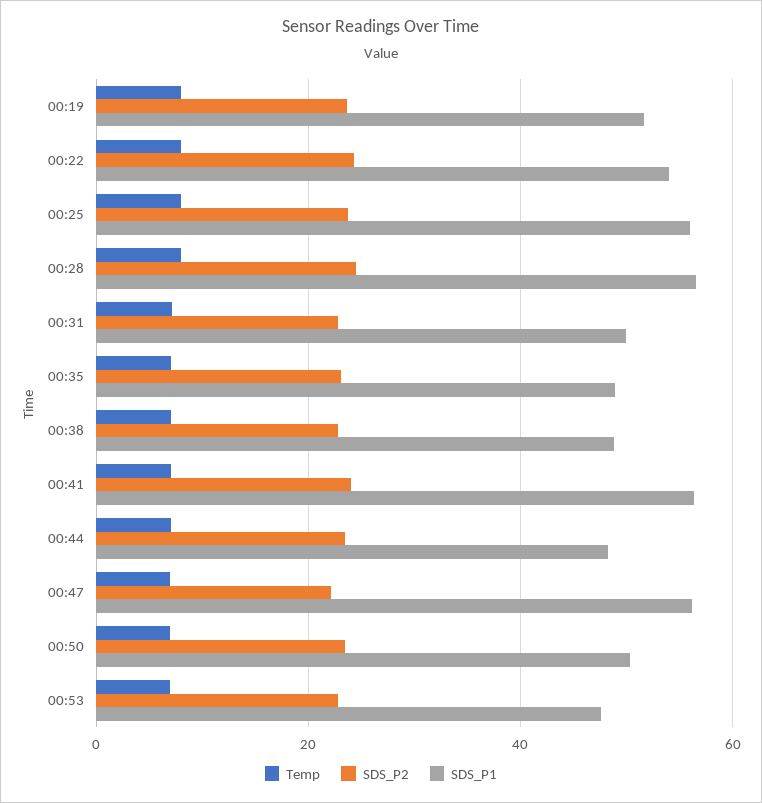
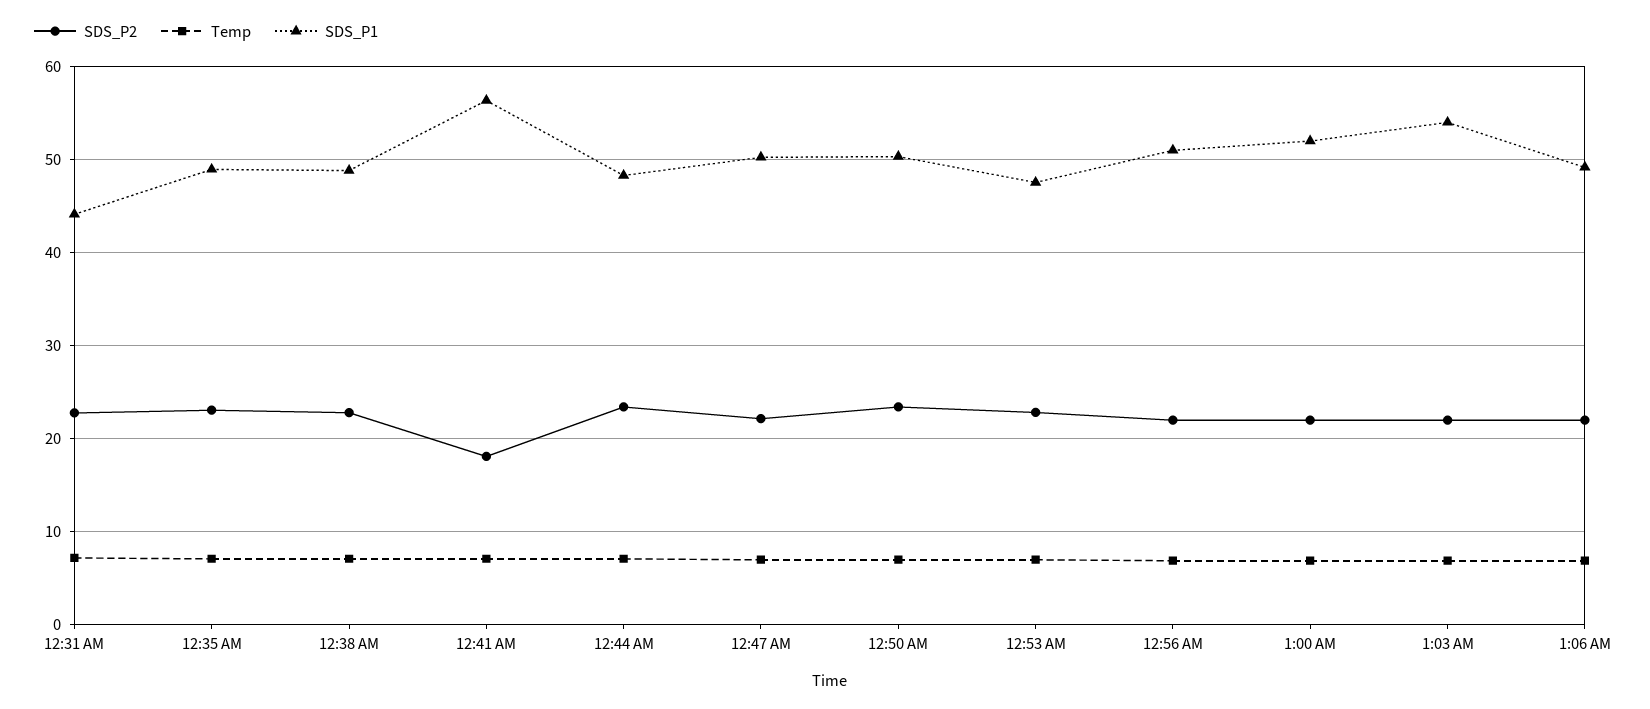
Temp, 00:19: 8 -> none
SDS_P2, 00:19: 24 -> none
SDS_P1, 00:19: 52 -> none
Temp, 00:22: 8 -> none
SDS_P2, 00:22: 24 -> none
SDS_P1, 00:22: 54 -> none
Temp, 00:25: 8 -> none
SDS_P2, 00:25: 24 -> none
SDS_P1, 00:25: 56 -> none
Temp, 00:28: 8 -> none
SDS_P2, 00:28: 24 -> none
SDS_P1, 00:28: 56 -> none
SDS_P1, 00:31: 50 -> 44
SDS_P2, 00:41: 24 -> 18
SDS_P1, 00:47: 56 -> 50
SDS_P2, 12:56 AM: none -> 22
Temp, 12:56 AM: none -> 7
SDS_P1, 12:56 AM: none -> 51
SDS_P2, 1:00 AM: none -> 22
Temp, 1:00 AM: none -> 7
SDS_P1, 1:00 AM: none -> 52
SDS_P2, 1:03 AM: none -> 22
Temp, 1:03 AM: none -> 7
SDS_P1, 1:03 AM: none -> 54
SDS_P2, 1:06 AM: none -> 22
Temp, 1:06 AM: none -> 7
SDS_P1, 1:06 AM: none -> 49

